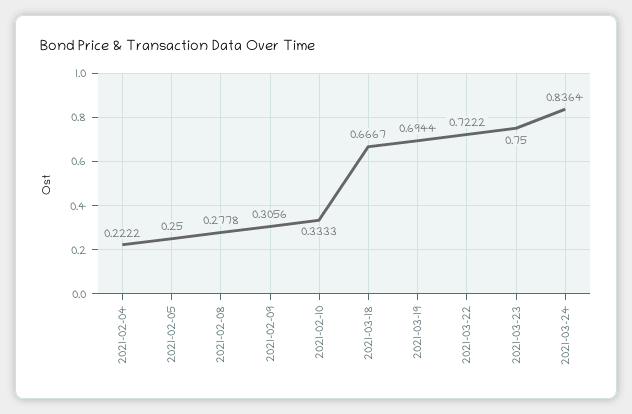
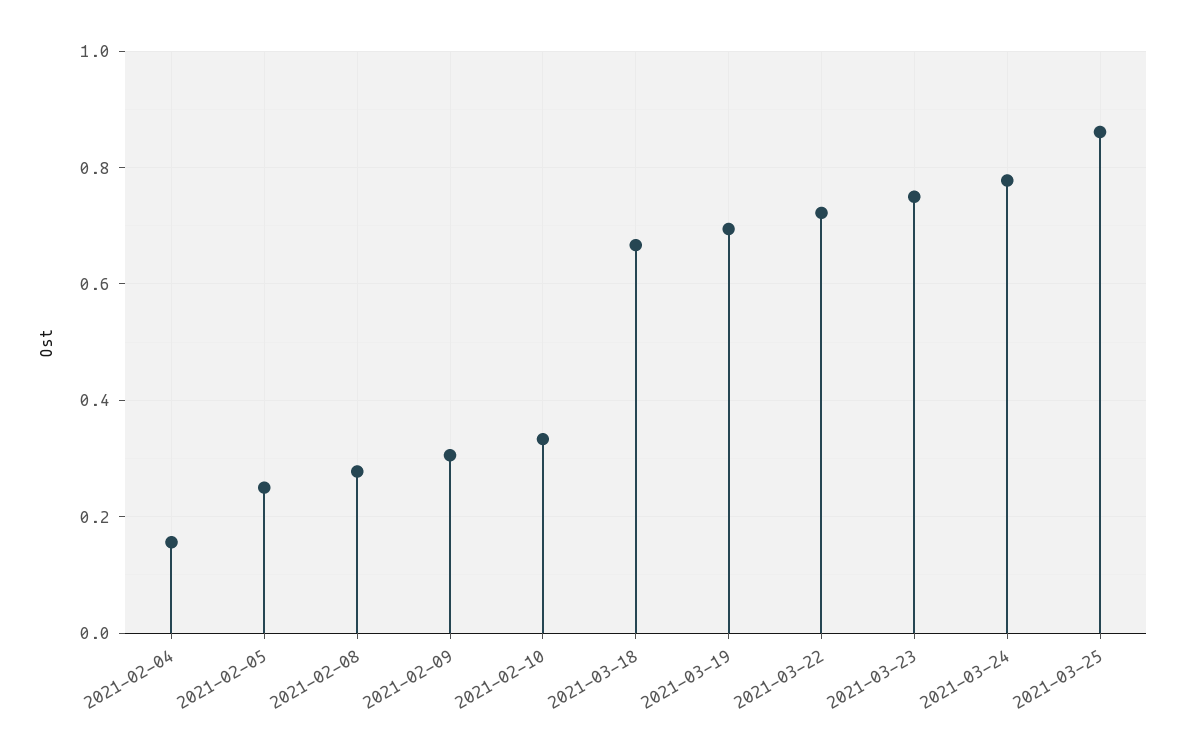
2021-02-04: 0.2222 -> 0.16
2021-03-24: 0.8364 -> 0.78
2021-03-25: none -> 0.86

